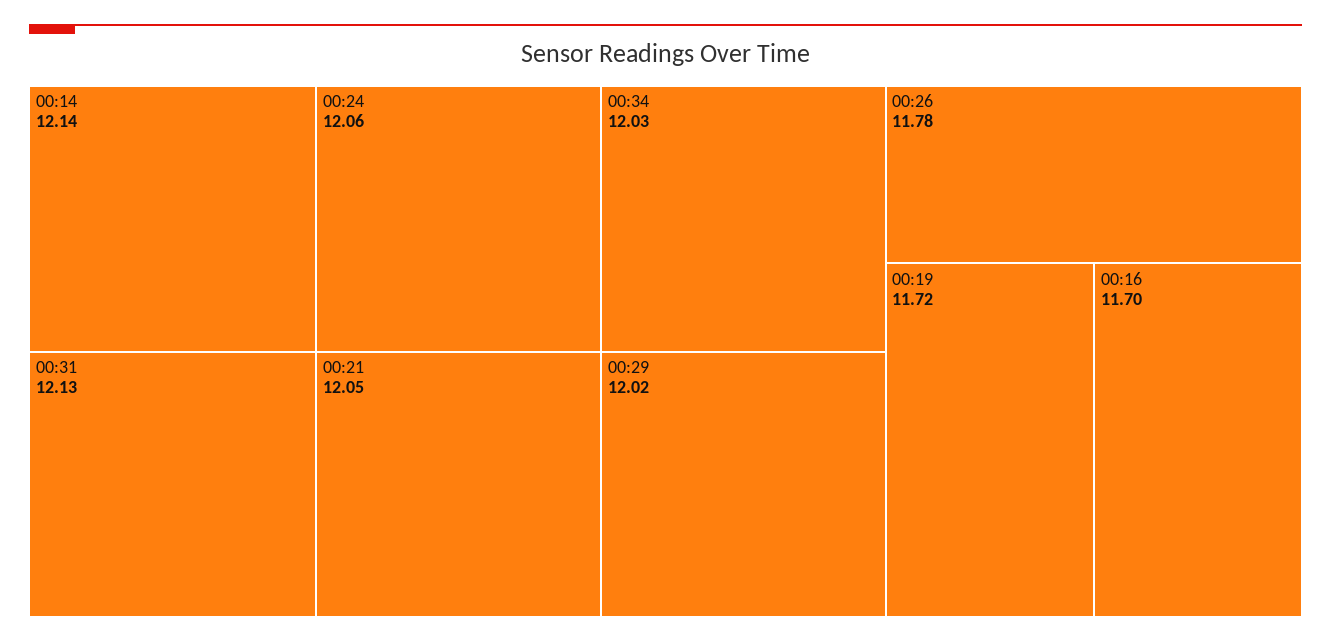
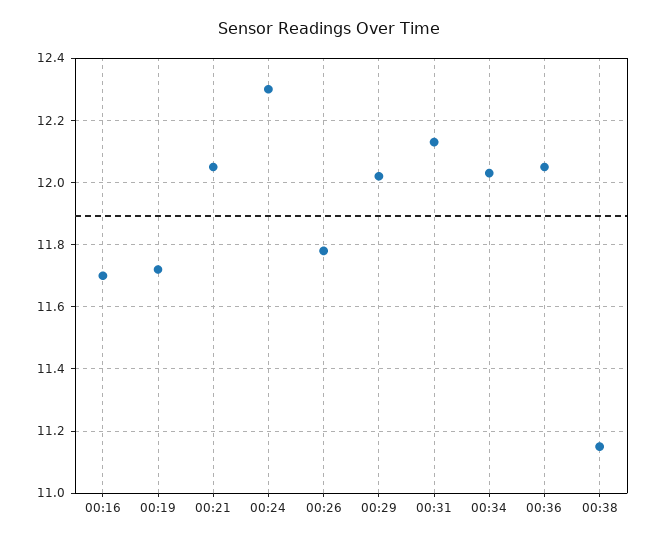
00:14: 12.14 -> none
00:24: 12.06 -> 12.3
00:36: none -> 12.05
00:38: none -> 11.15

